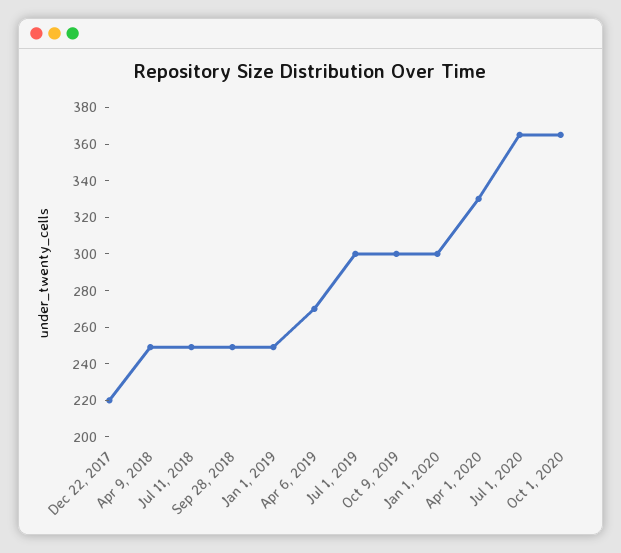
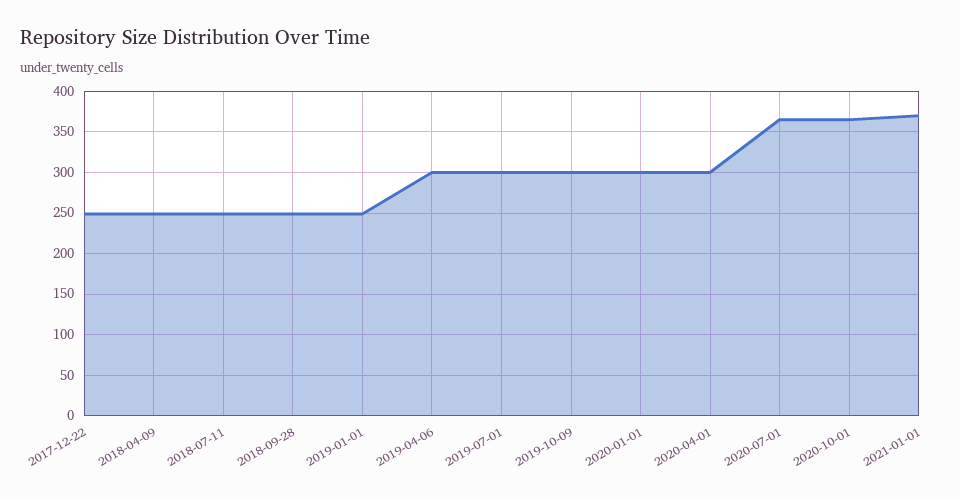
Dec 22, 2017: 220 -> 250
Apr 6, 2019: 270 -> 300
Apr 1, 2020: 330 -> 300
2021-01-01: none -> 370

